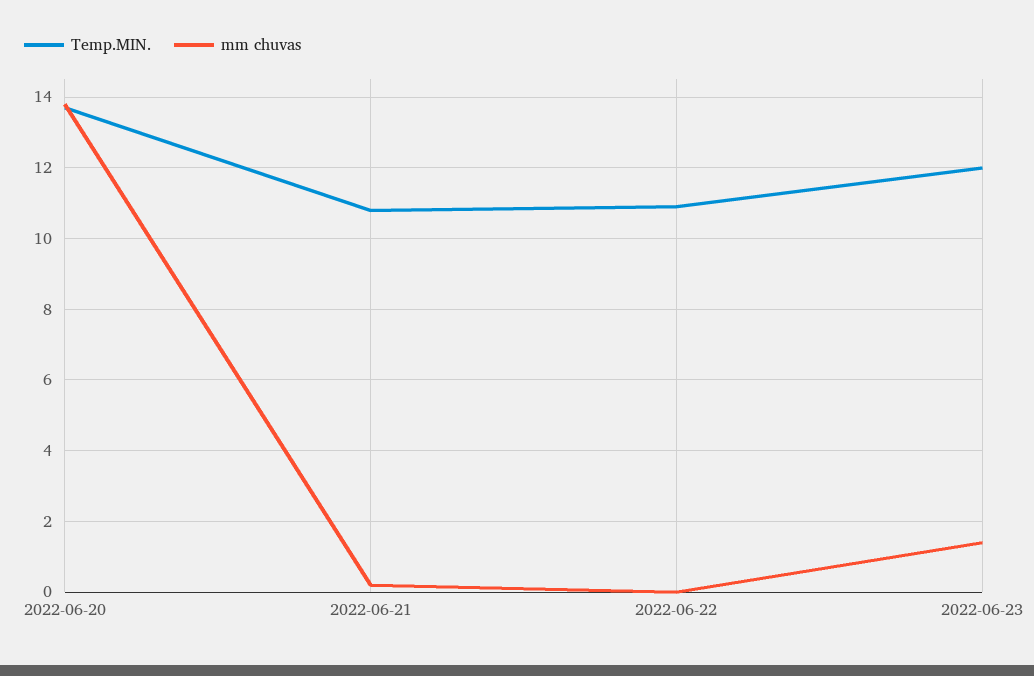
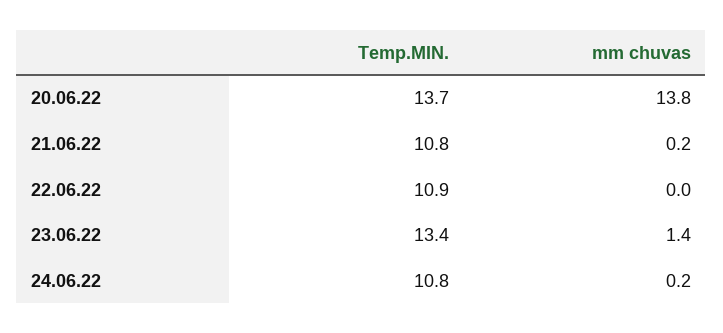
Temp.MIN., 2022-06-23: 12 -> 13.4
Temp.MIN., 24.06.22: none -> 10.8
mm chuvas, 24.06.22: none -> 0.2

